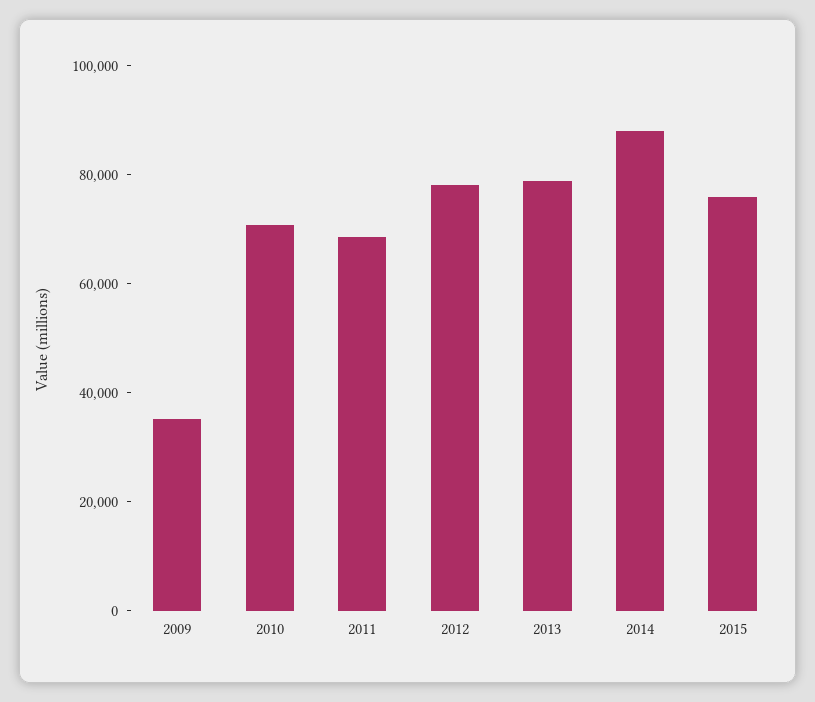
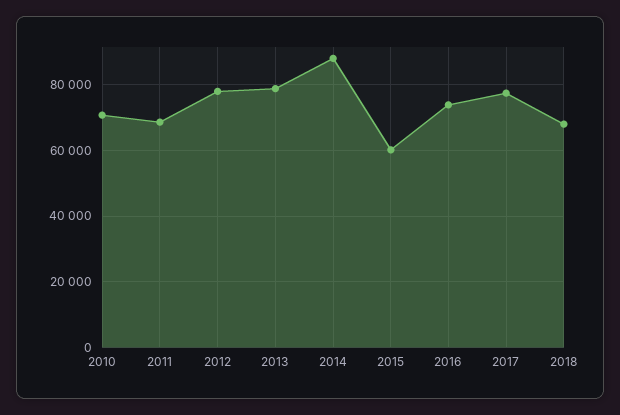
2009: 35000 -> none
2015: 75000 -> 60000
2016: none -> 74000
2017: none -> 78000
2018: none -> 68000

